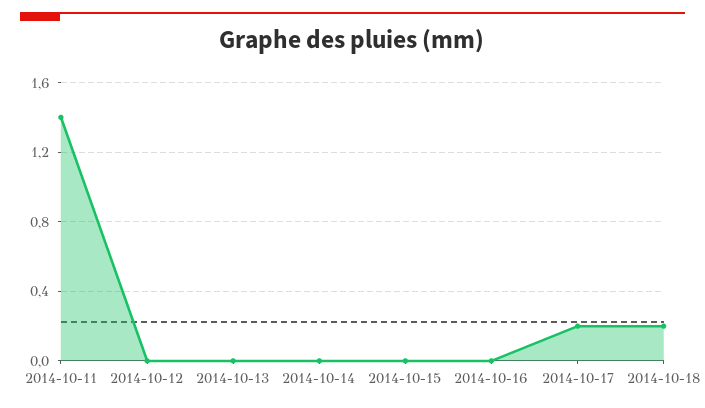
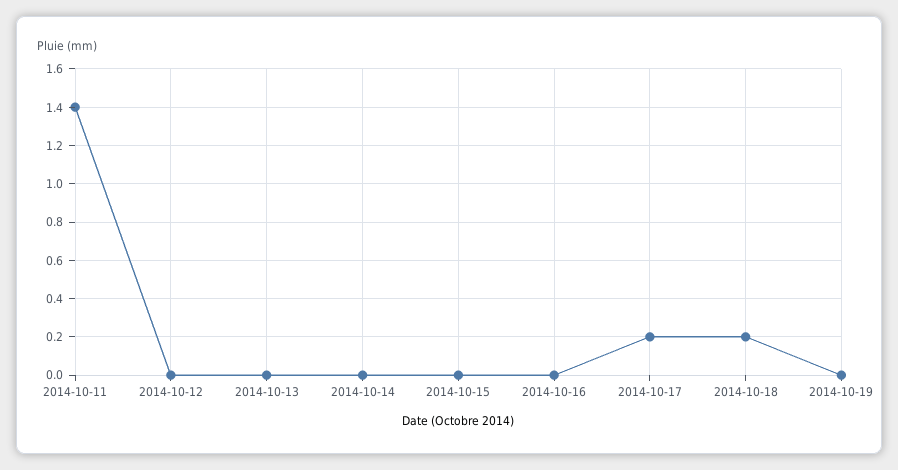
2014-10-19: none -> 0

